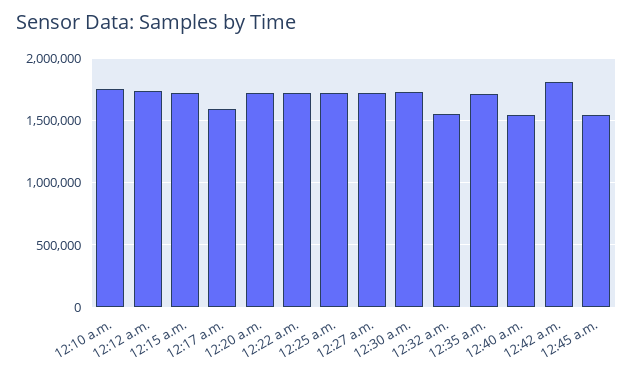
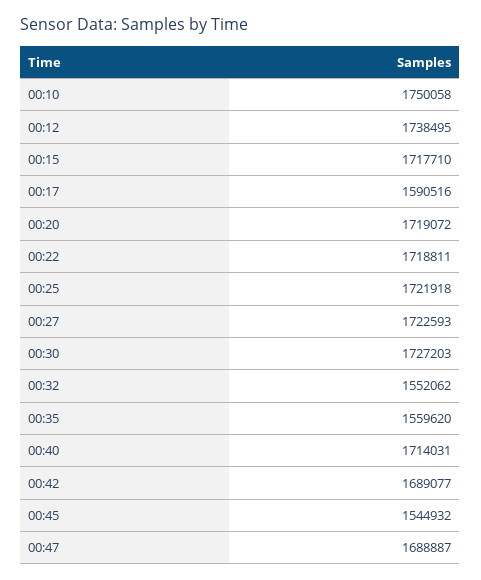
12:35 a.m.: 1700000 -> 1559620
12:40 a.m.: 1550000 -> 1714031
12:42 a.m.: 1800000 -> 1689077
00:47: none -> 1688887

